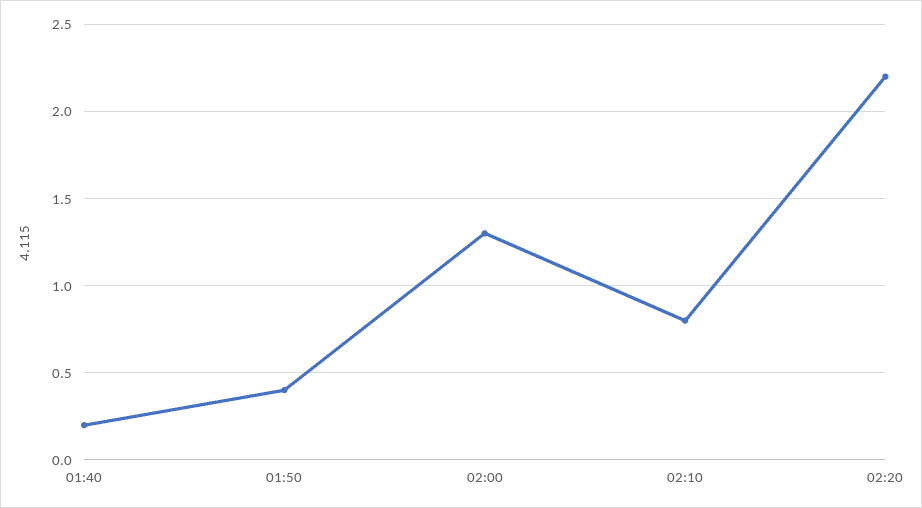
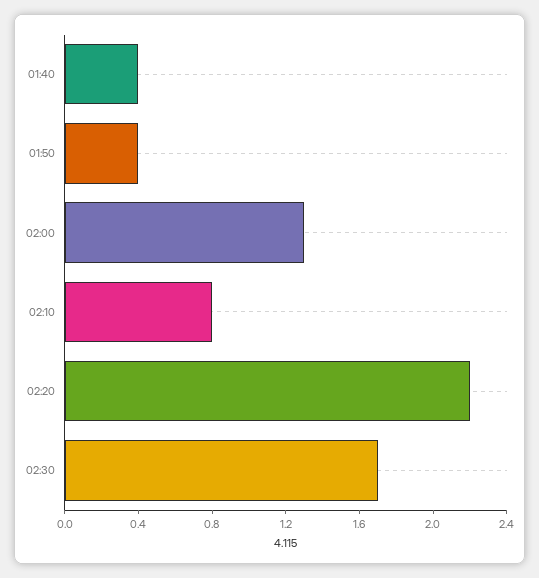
01:40: 0.2 -> 0.4
02:30: none -> 1.7

